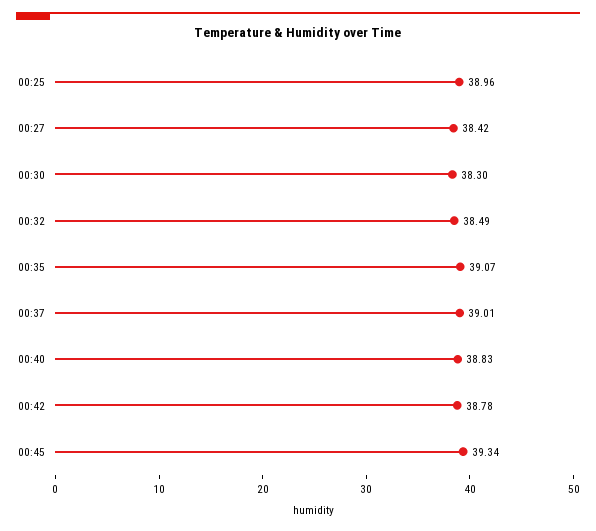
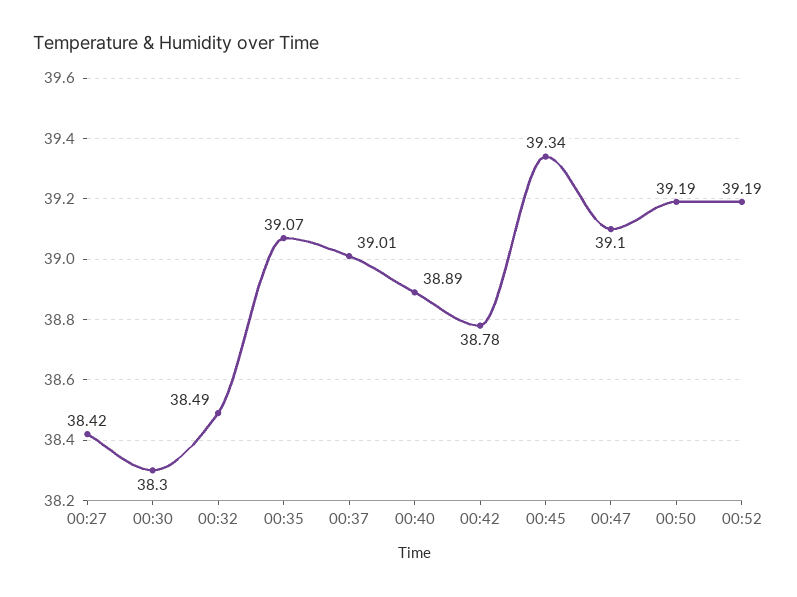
00:25: 38.96 -> none
00:40: 38.83 -> 38.89
00:47: none -> 39.1
00:50: none -> 39.19
00:52: none -> 39.19

